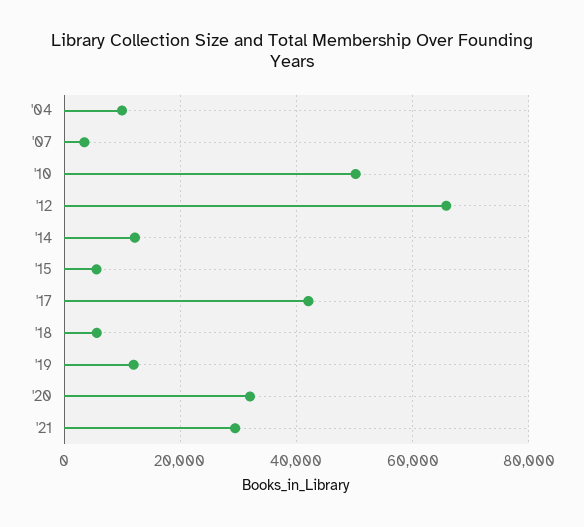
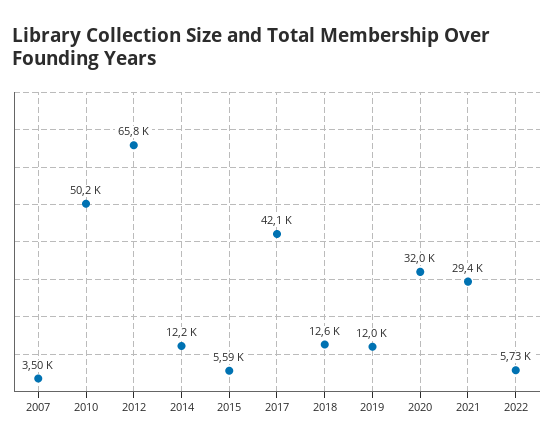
'04: 10000 -> none
'18: 6000 -> 12600
2022: none -> 5730

